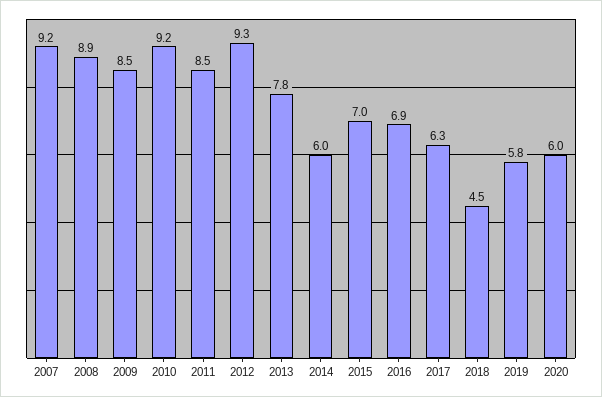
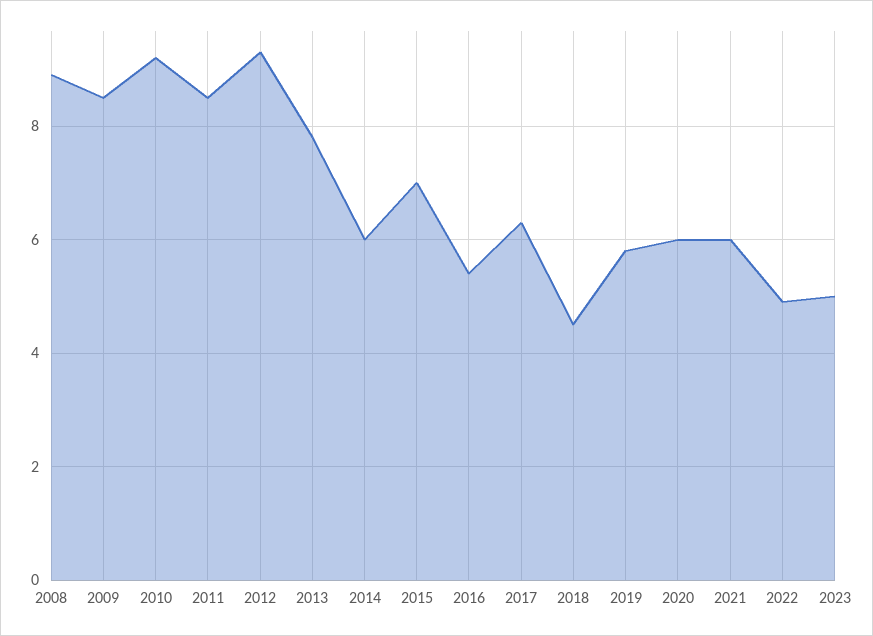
2007: 9.2 -> none
2016: 6.9 -> 5.5
2021: none -> 6
2022: none -> 5
2023: none -> 5

